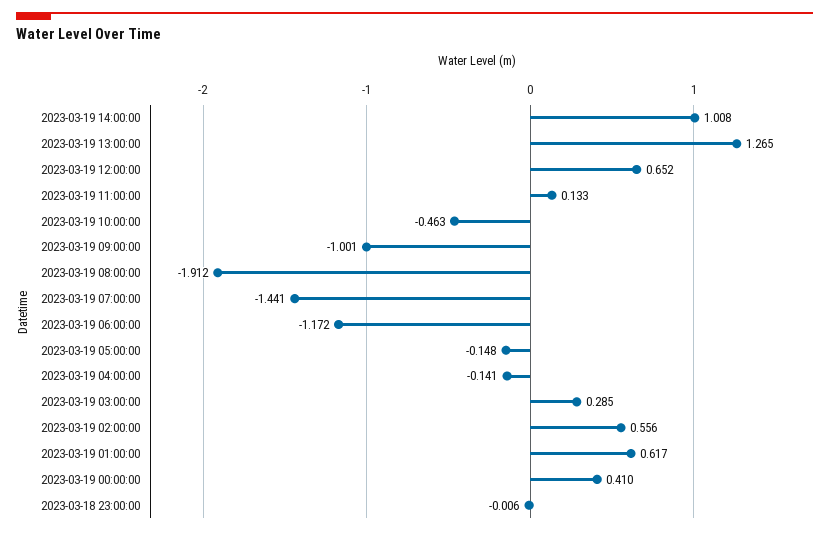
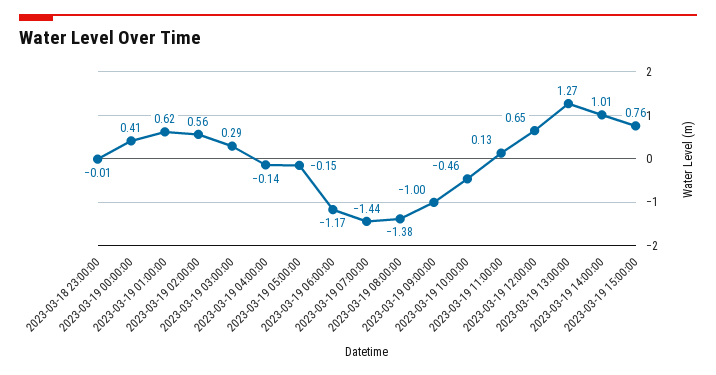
2023-03-19 08:00:00: -1.912 -> -1.38
2023-03-19 15:00:00: none -> 0.76

